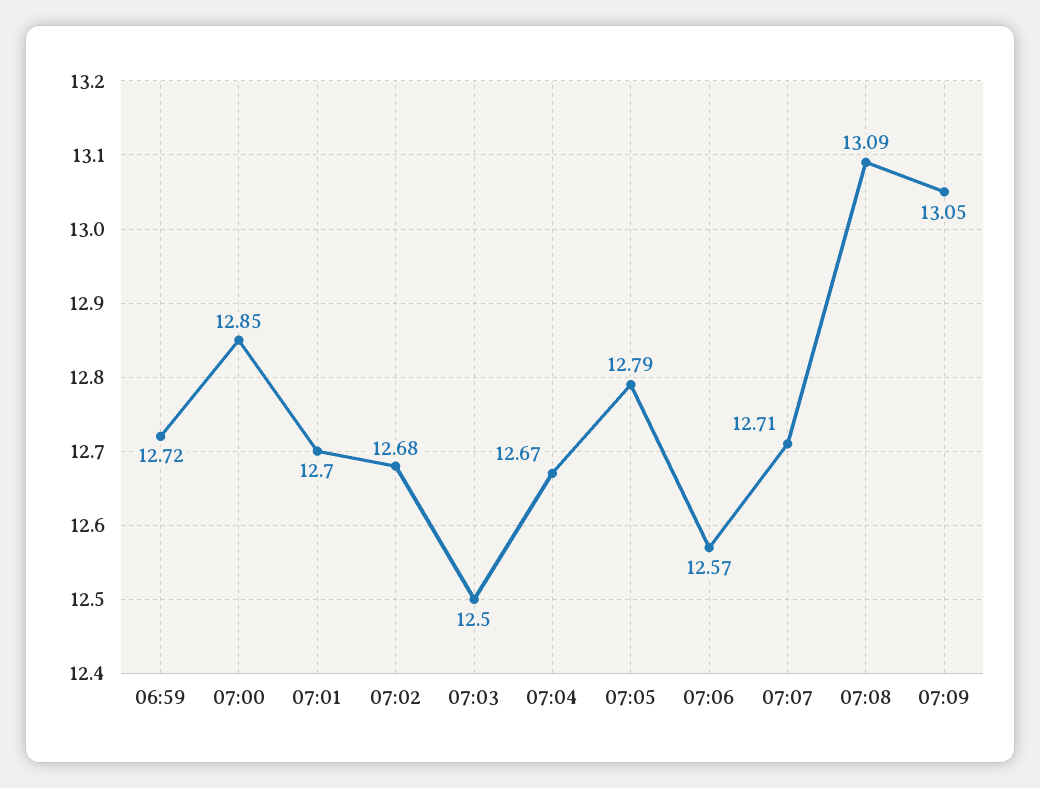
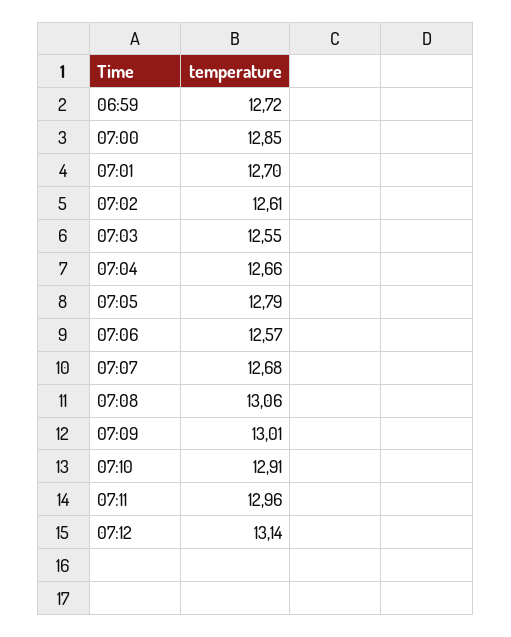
07:02: 12.68 -> 12.61
07:03: 12.5 -> 12.55
07:04: 12.67 -> 12.66
07:07: 12.71 -> 12.68
07:08: 13.09 -> 13.06
07:09: 13.05 -> 13.01
07:10: none -> 12.91
07:11: none -> 12.96
07:12: none -> 13.14

